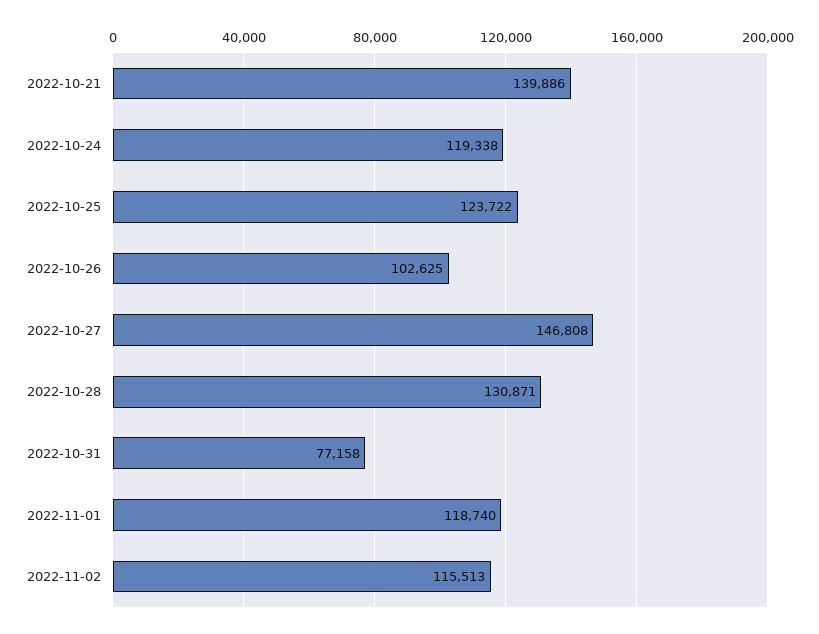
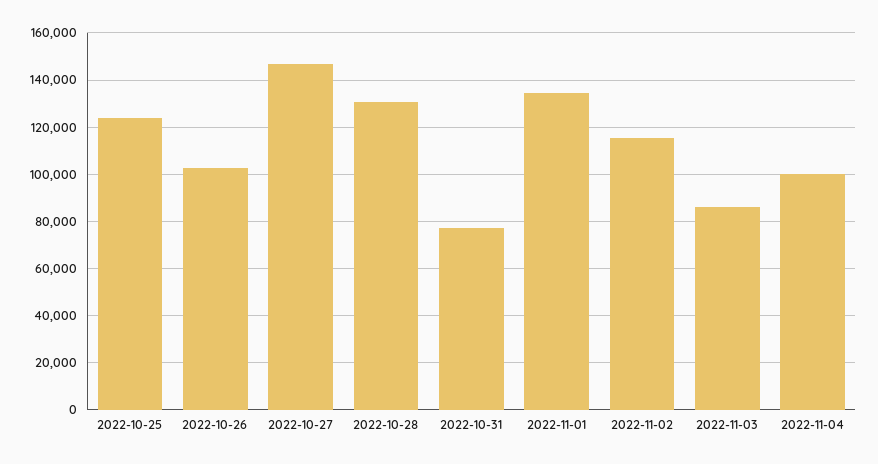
2022-10-21: 139886 -> none
2022-10-24: 119338 -> none
2022-11-01: 118740 -> 135000
2022-11-03: none -> 85000
2022-11-04: none -> 100000

